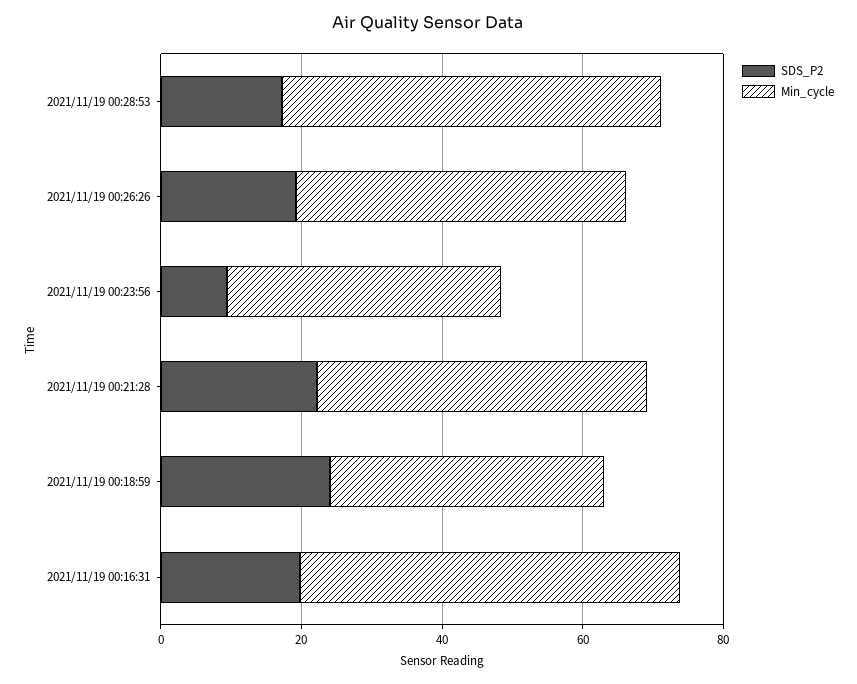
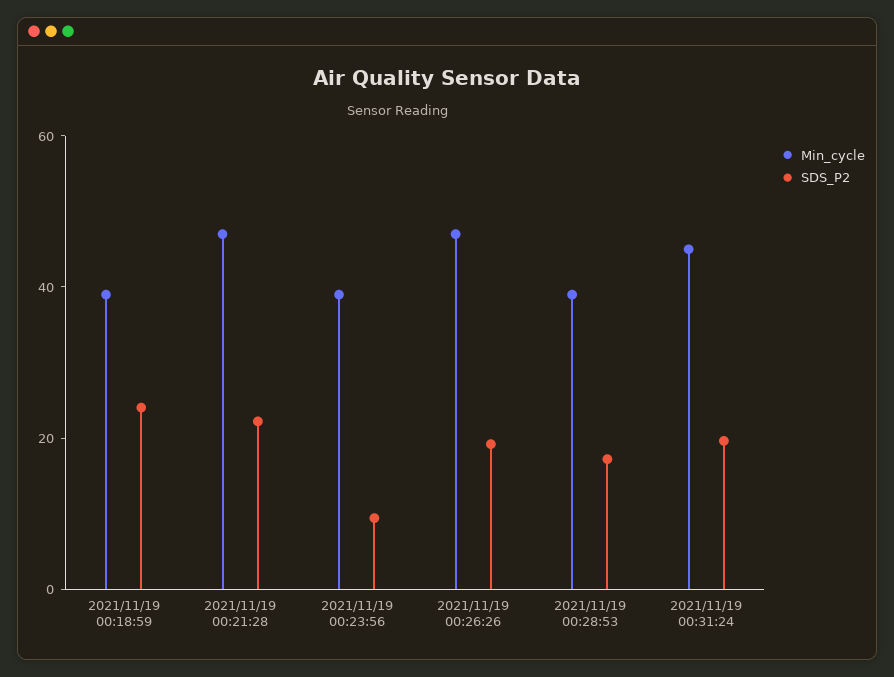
Min_cycle, 2021/11/19 00:28:53: 55 -> 40
SDS_P2, 2021/11/19 00:16:31: 20 -> none
Min_cycle, 2021/11/19 00:16:31: 55 -> none
Min_cycle, 2021/11/19 00:31:24: none -> 45
SDS_P2, 2021/11/19 00:31:24: none -> 20

